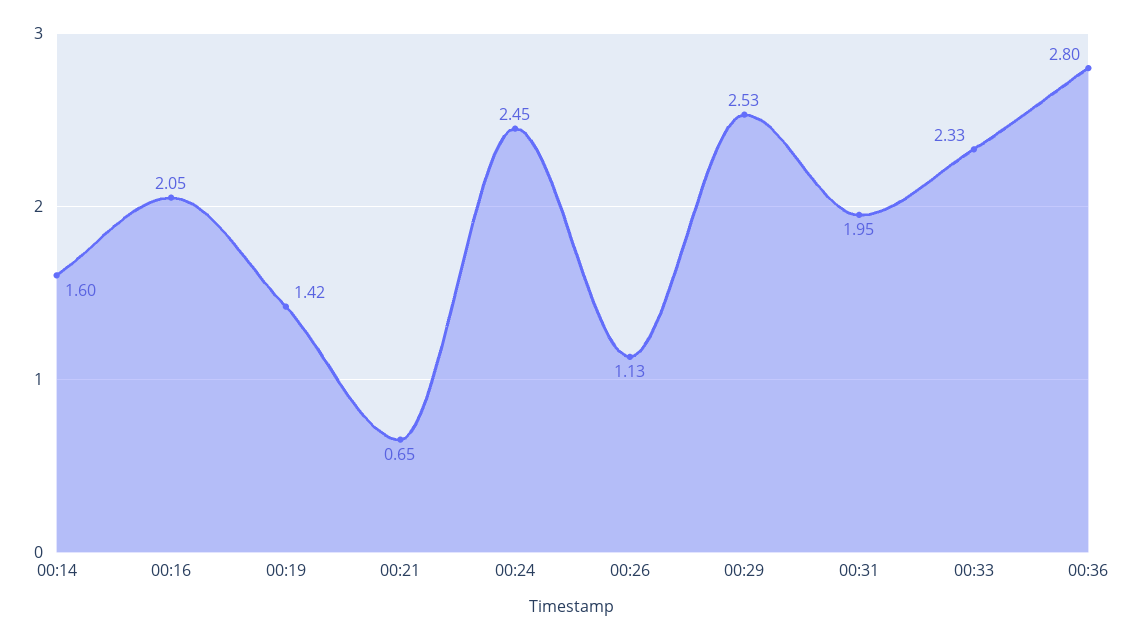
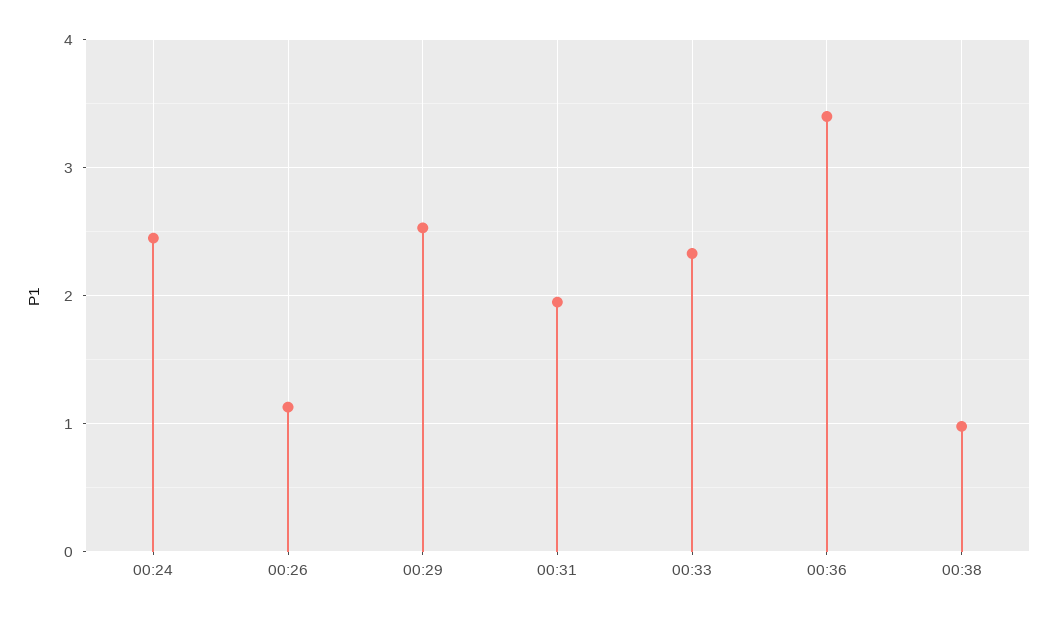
00:14: 1.6 -> none
00:16: 2.05 -> none
00:19: 1.42 -> none
00:21: 0.65 -> none
00:36: 2.8 -> 3.4
00:38: none -> 1

